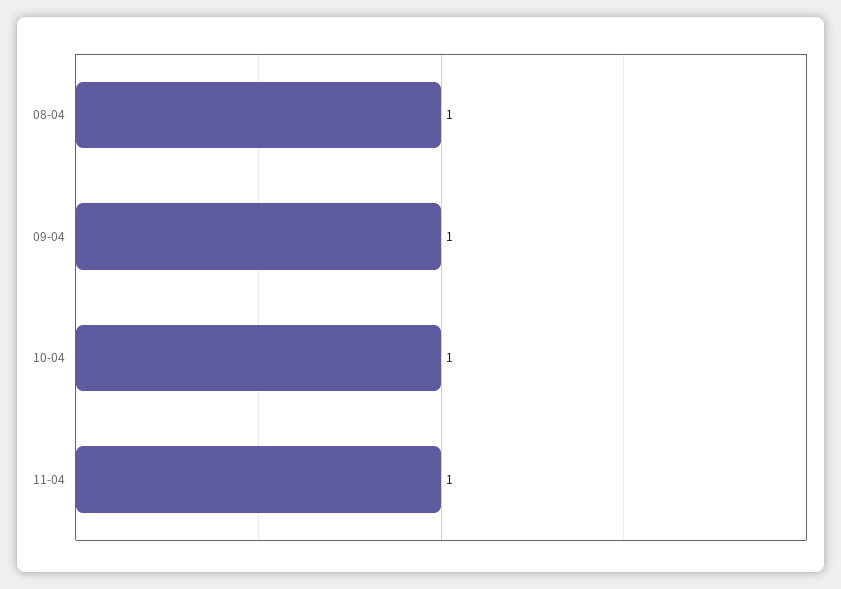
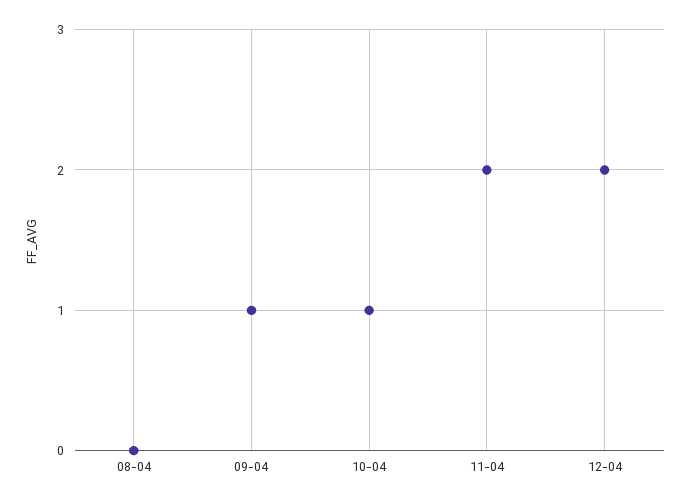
08-04: 1 -> 0
11-04: 1 -> 2
12-04: none -> 2

